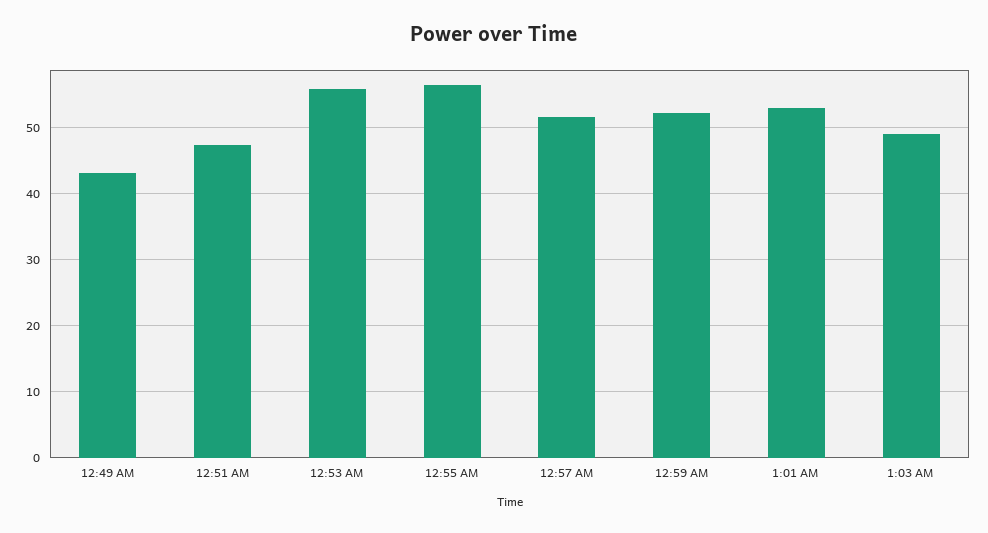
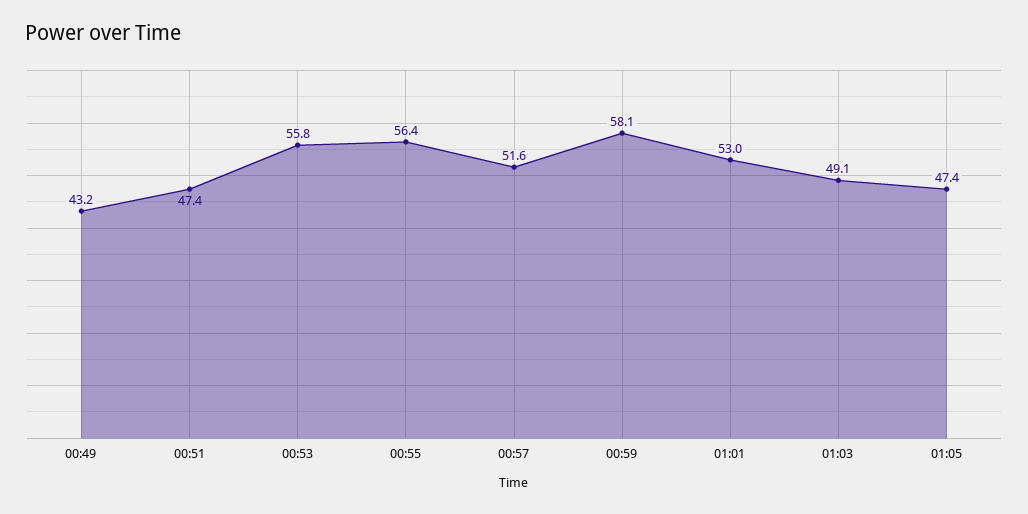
12:59 AM: 52 -> 58.1
01:05: none -> 47.4

